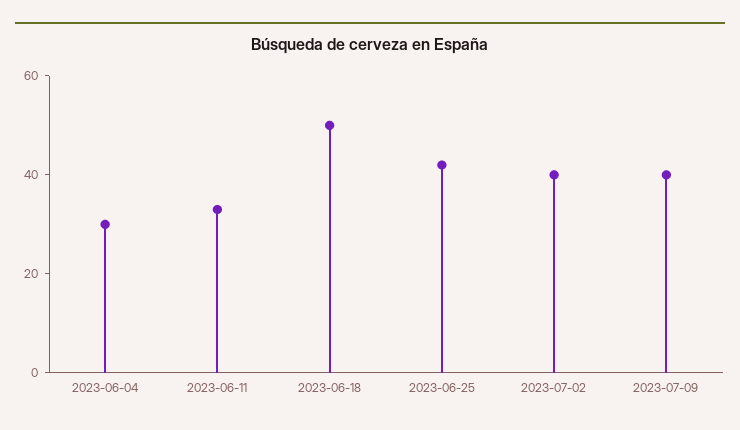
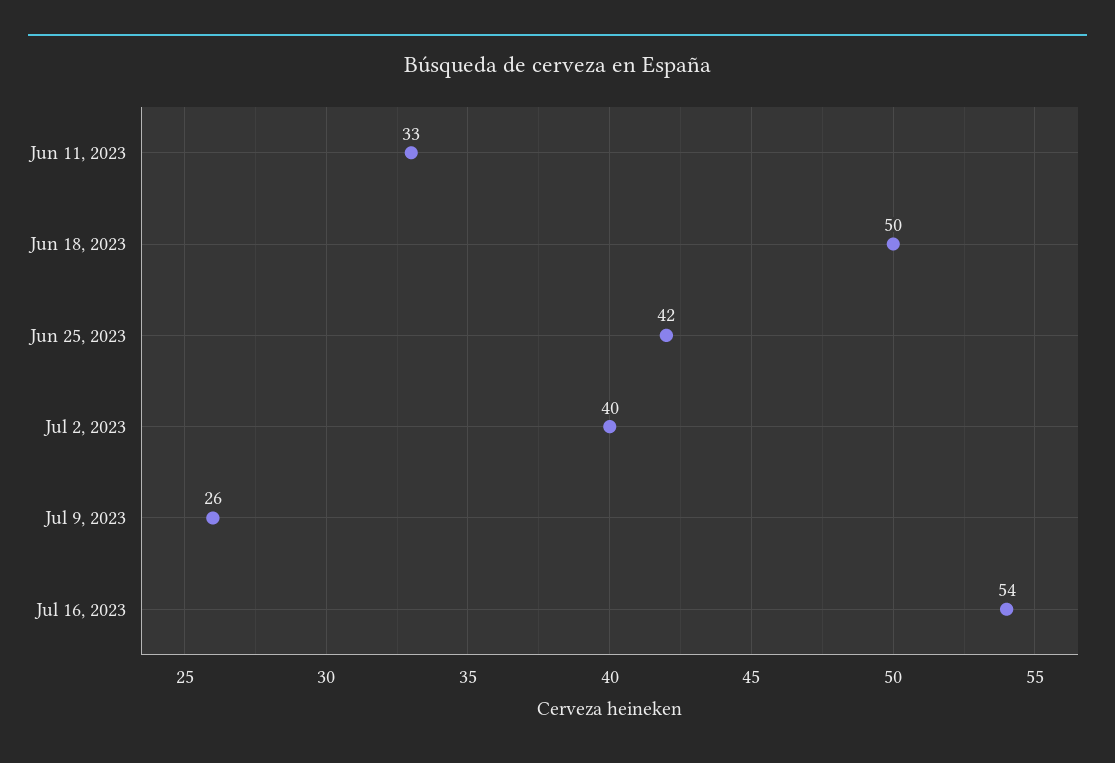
2023-06-04: 30 -> none
2023-07-09: 40 -> 26
Jul 16, 2023: none -> 54

